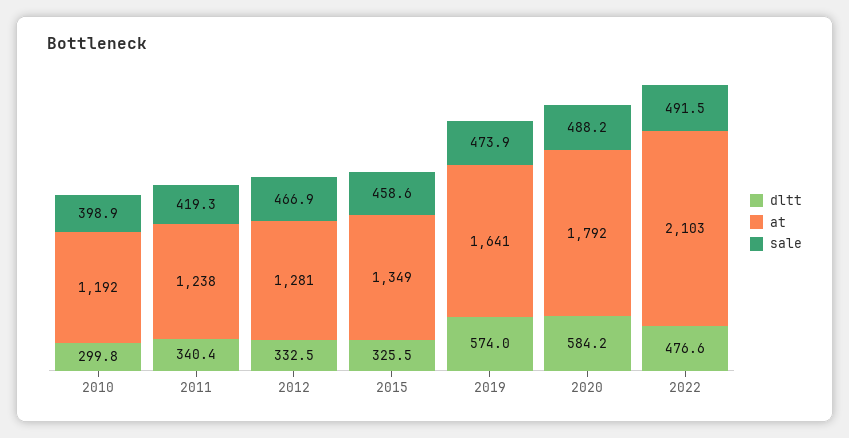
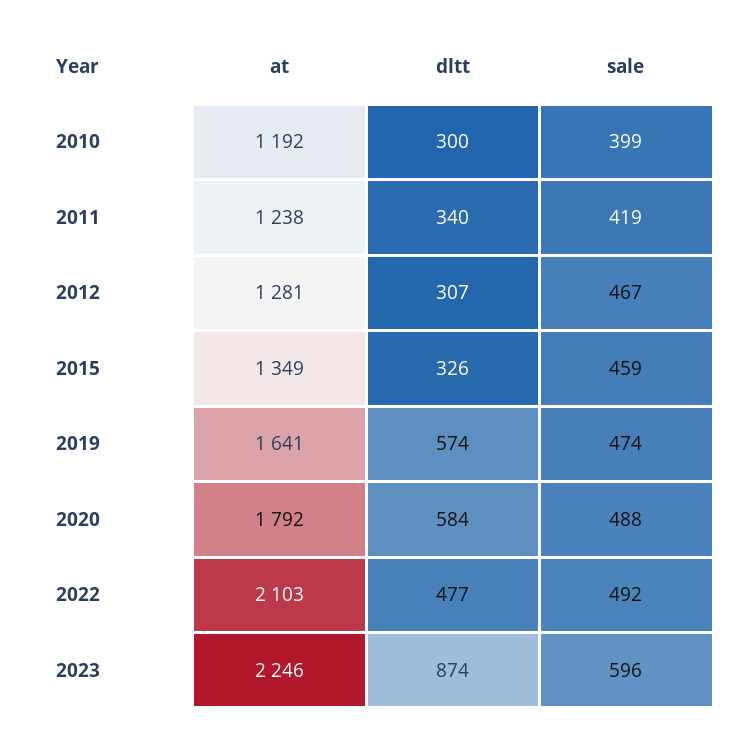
dltt, 2012: 332.5 -> 307
at, 2023: none -> 2246
dltt, 2023: none -> 874
sale, 2023: none -> 596

